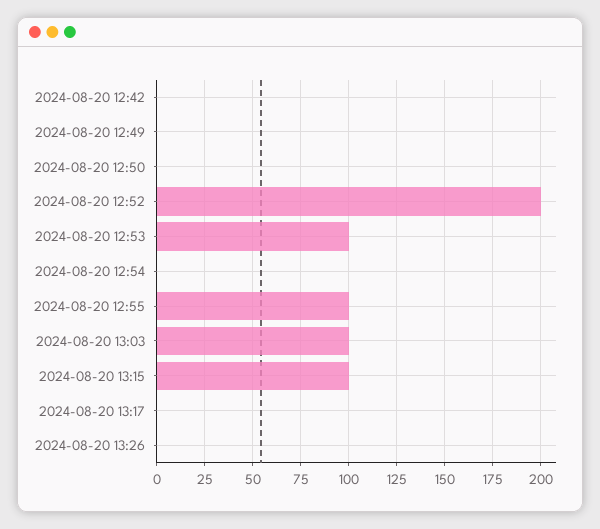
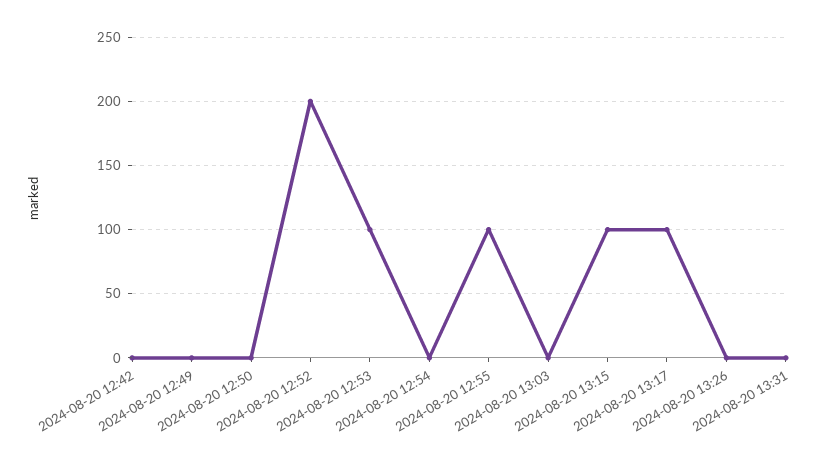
2024-08-20 13:03: 100 -> 0
2024-08-20 13:17: 0 -> 100
2024-08-20 13:31: none -> 0

